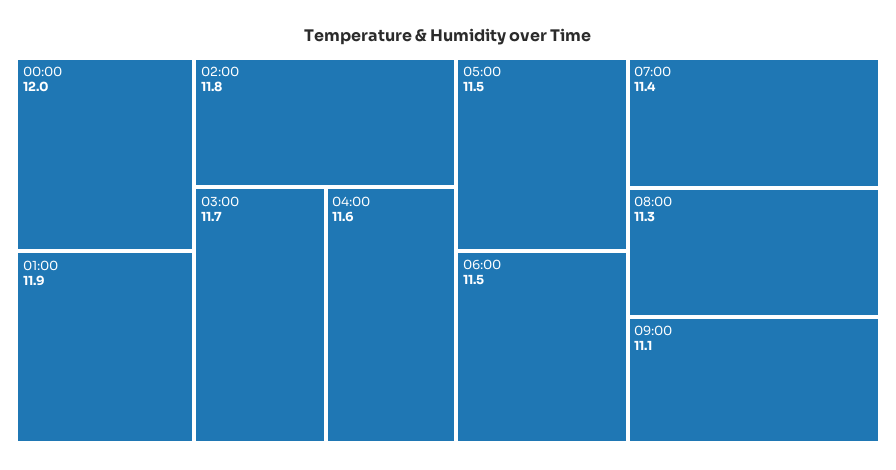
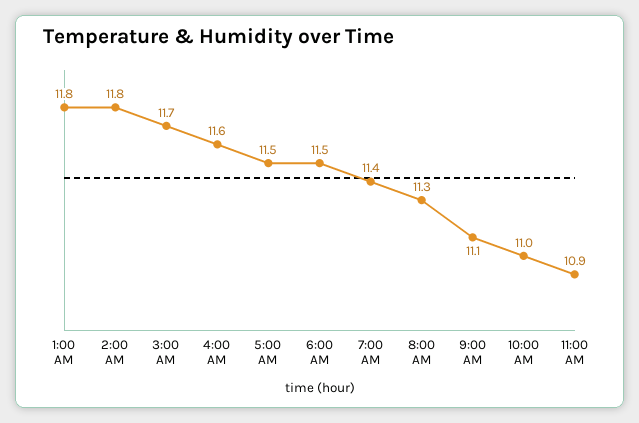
00:00: 12 -> none
01:00: 11.9 -> 11.8
10:00 AM: none -> 11
11:00 AM: none -> 10.9

